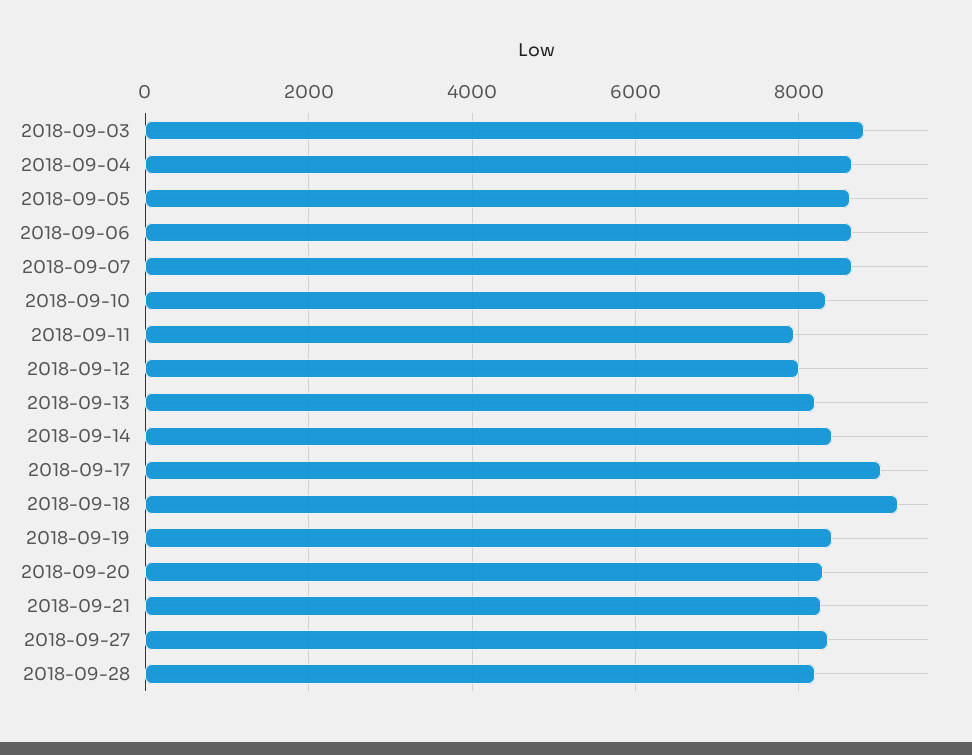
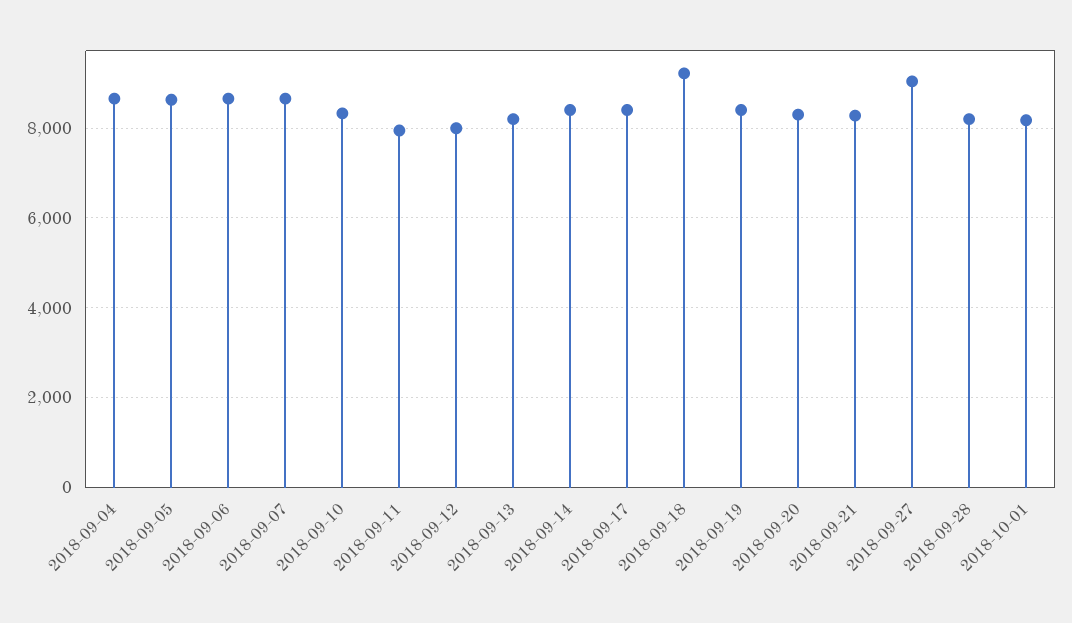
2018-09-03: 8800 -> none
2018-09-17: 9000 -> 8400
2018-09-27: 8400 -> 9000
2018-10-01: none -> 8200

